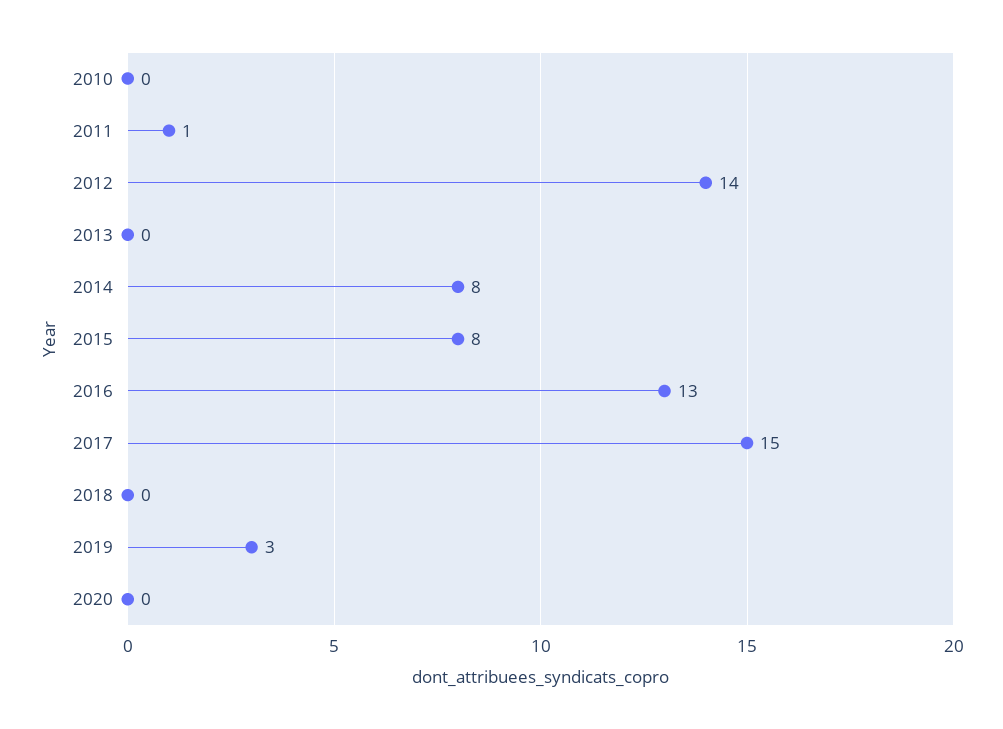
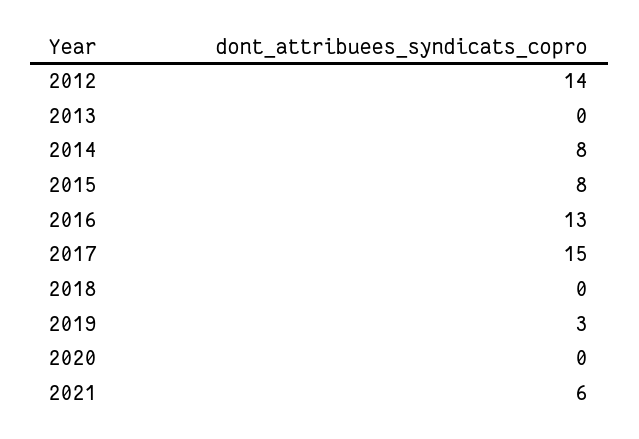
2010: 0 -> none
2011: 1 -> none
2021: none -> 6

